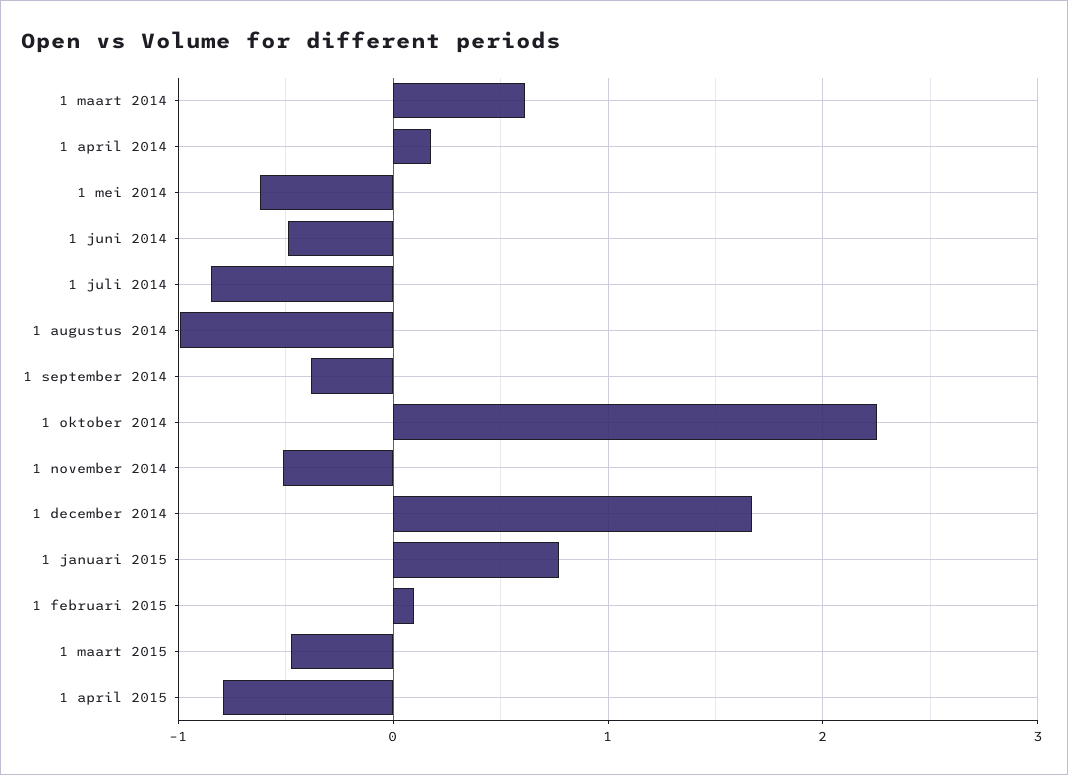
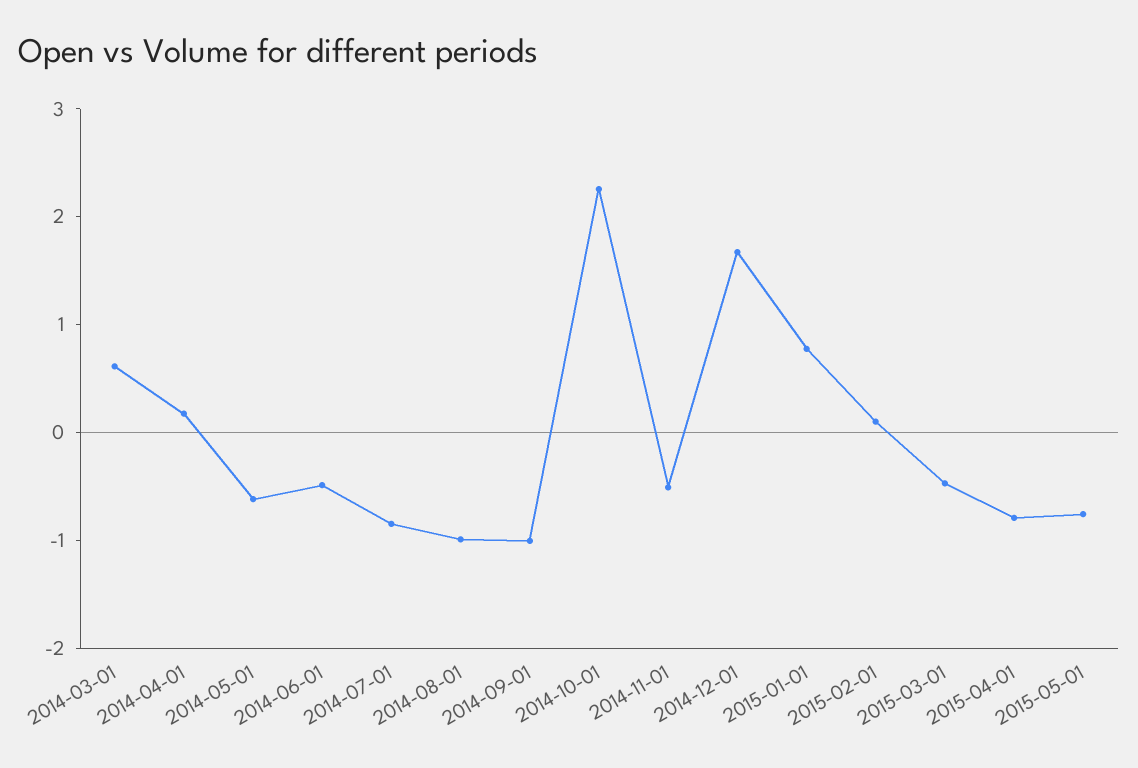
1 september 2014: -0.4 -> -1
2015-05-01: none -> -0.8

